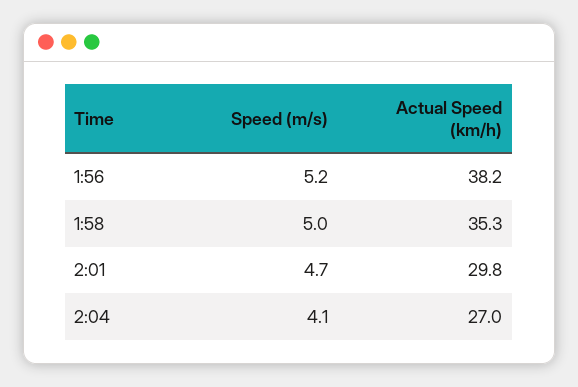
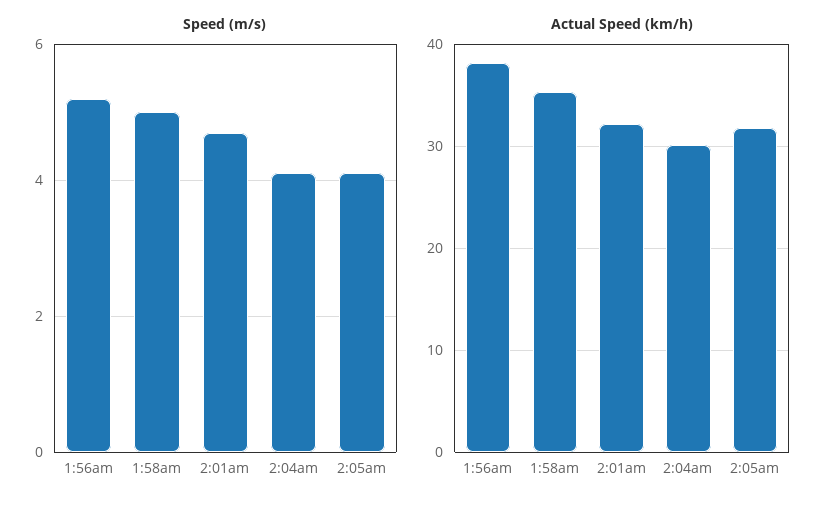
Actual Speed (km/h), 2:01: 29.8 -> 32
Actual Speed (km/h), 2:04: 27 -> 30
Speed (m/s), 2:05am: none -> 4
Actual Speed (km/h), 2:05am: none -> 32

